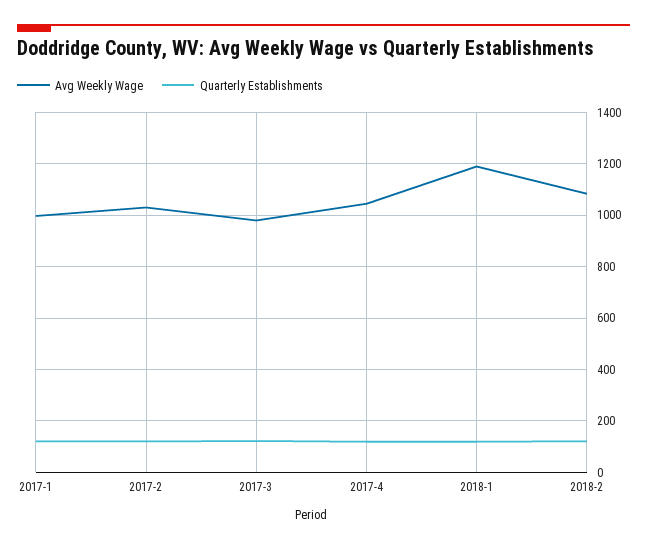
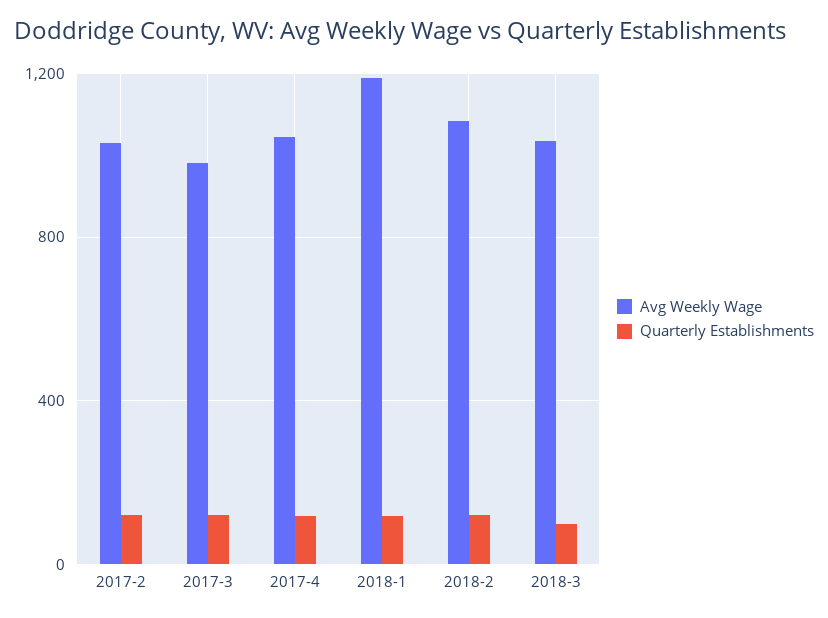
Avg Weekly Wage, 2017-1: 1000 -> none
Quarterly Establishments, 2017-1: 125 -> none
Avg Weekly Wage, 2018-3: none -> 1050
Quarterly Establishments, 2018-3: none -> 100

